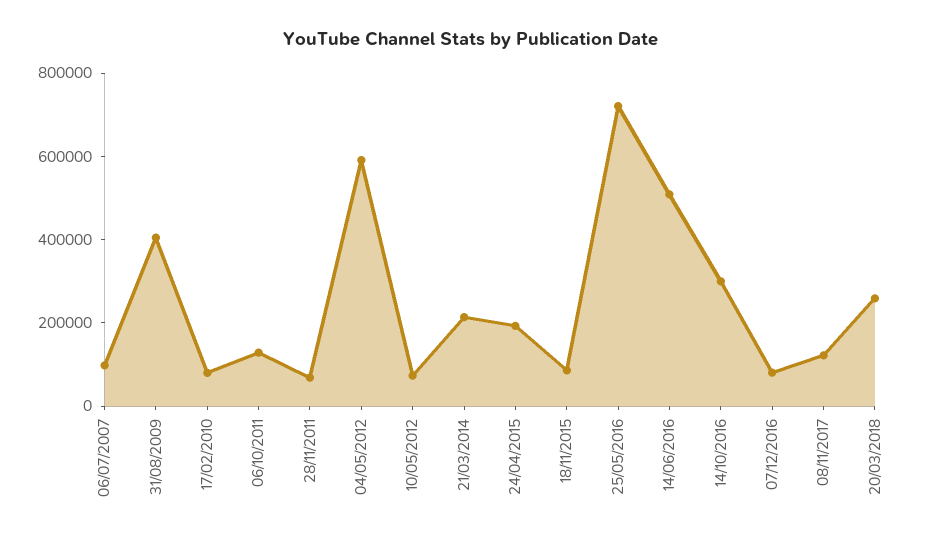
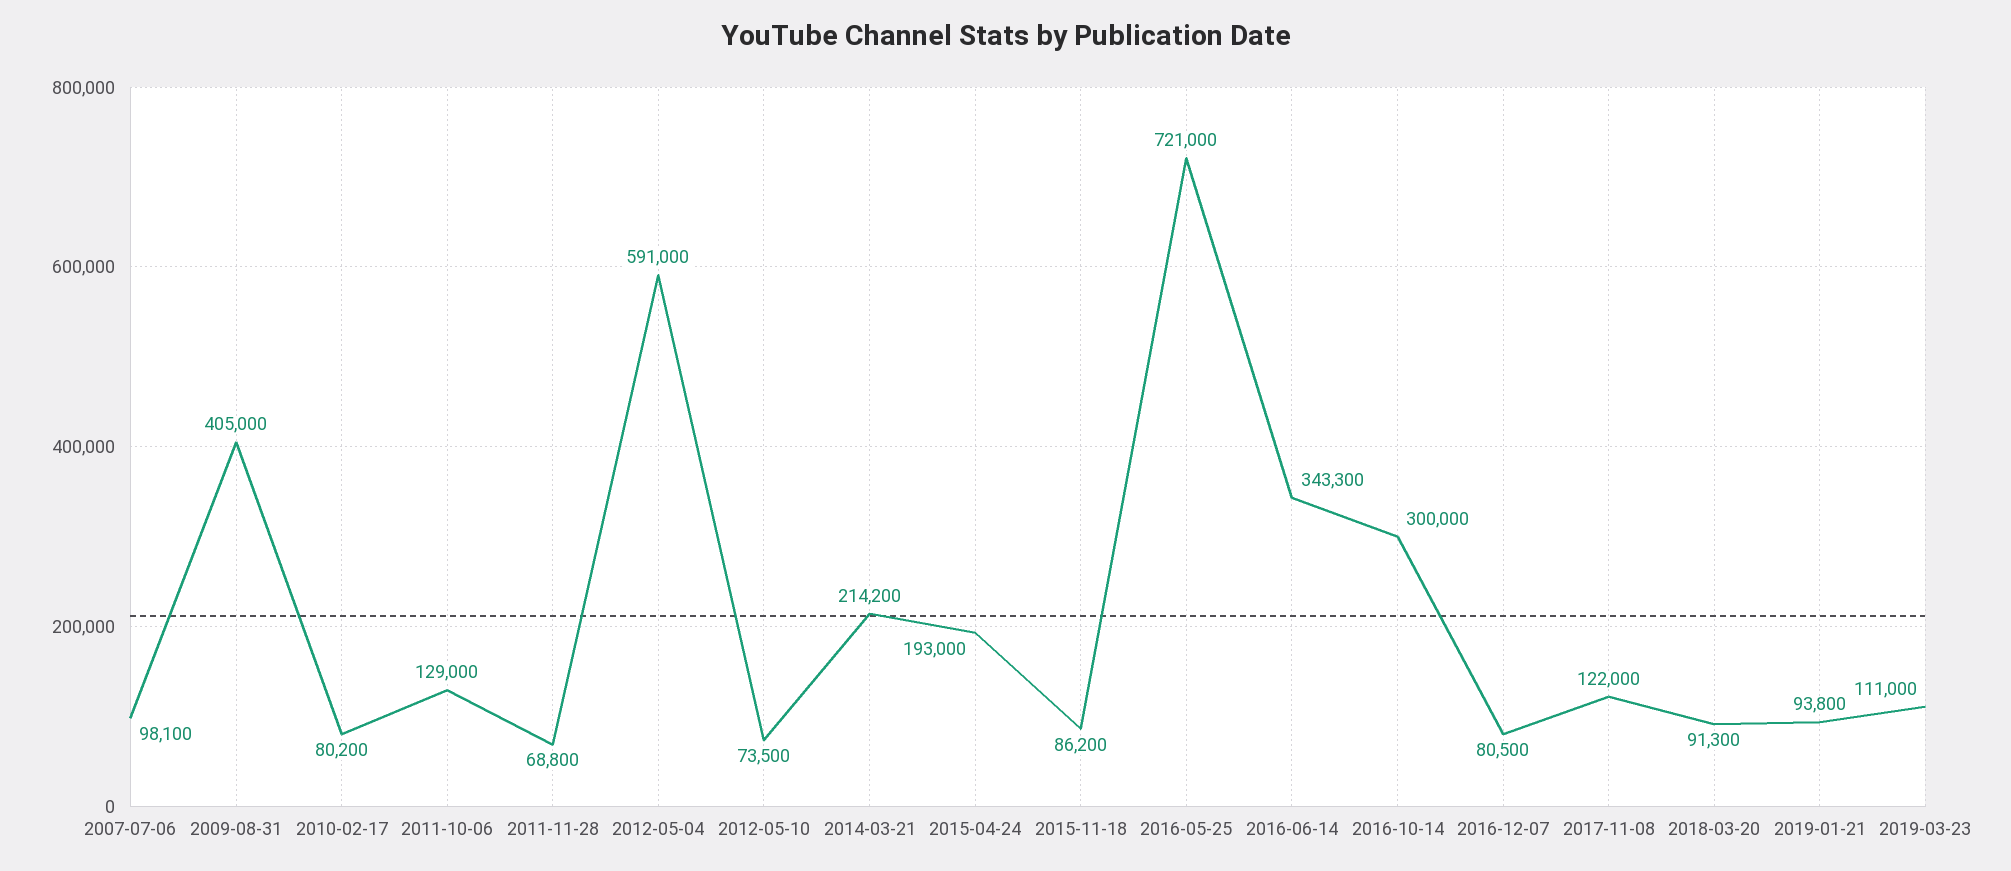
14/06/2016: 500000 -> 343300
20/03/2018: 250000 -> 91300
2019-01-21: none -> 93800
2019-03-23: none -> 111000

